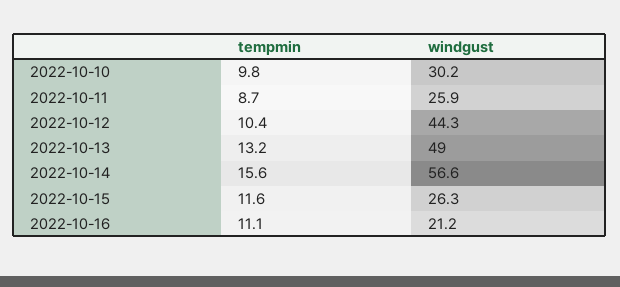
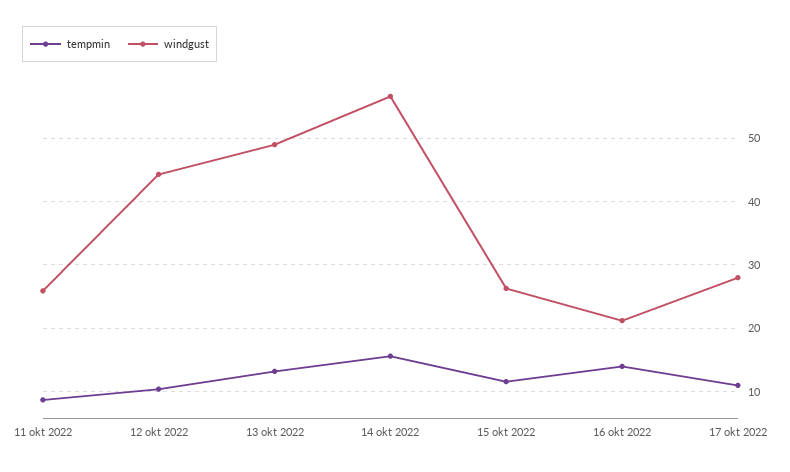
tempmin, 2022-10-10: 9.8 -> none
windgust, 2022-10-10: 30.2 -> none
tempmin, 2022-10-16: 11.1 -> 14
tempmin, 17 okt 2022: none -> 11
windgust, 17 okt 2022: none -> 28

